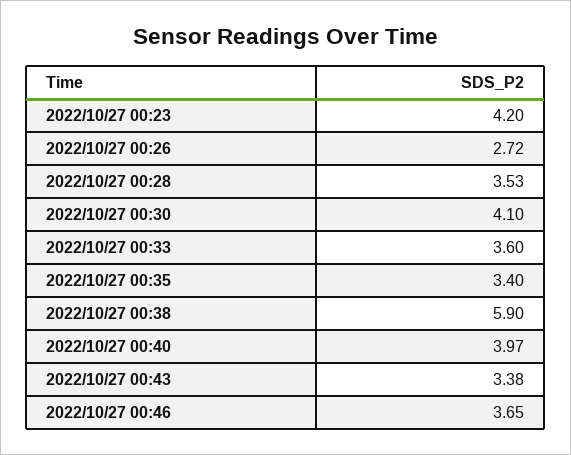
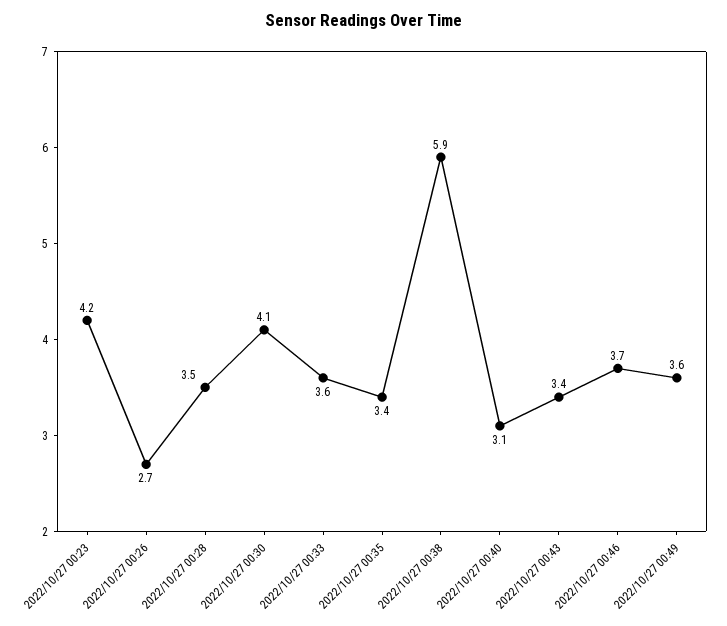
2022/10/27 00:40: 3.97 -> 3.1
2022/10/27 00:49: none -> 3.6

